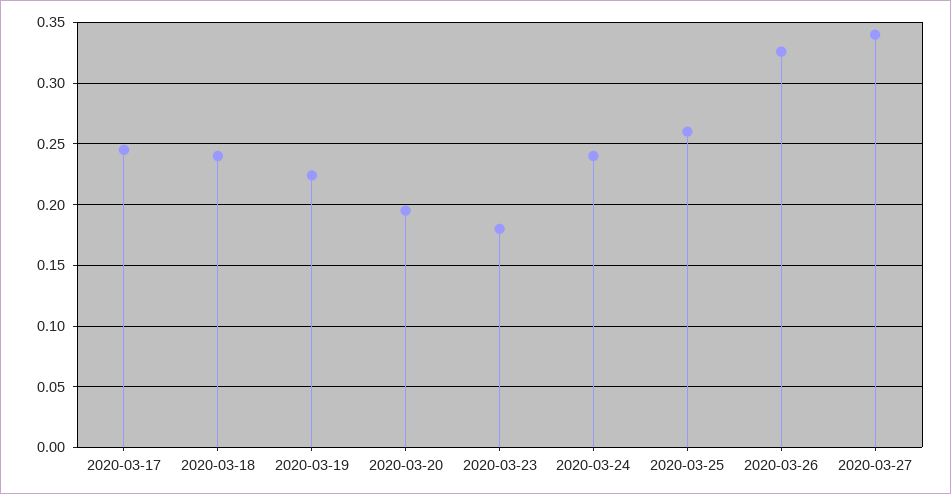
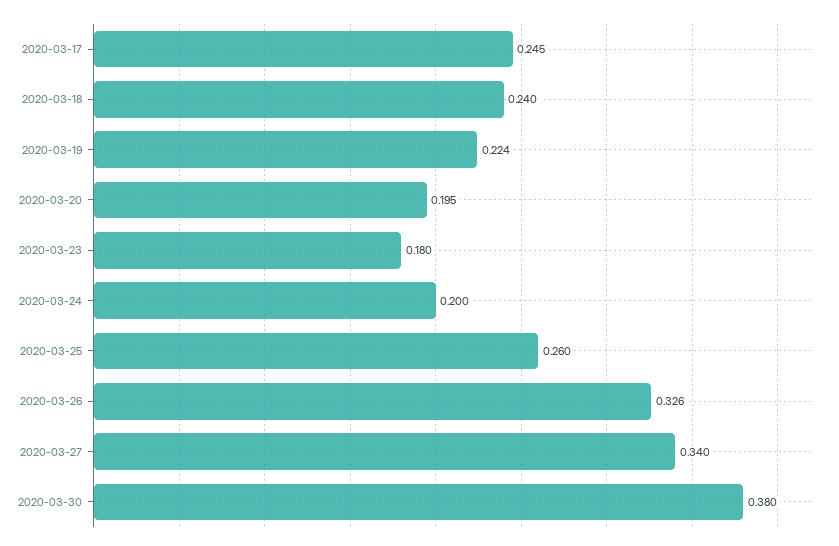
2020-03-24: 0.24 -> 0.2
2020-03-30: none -> 0.38

